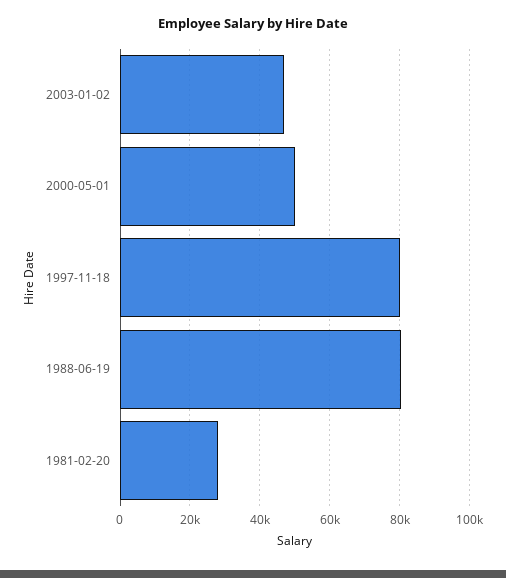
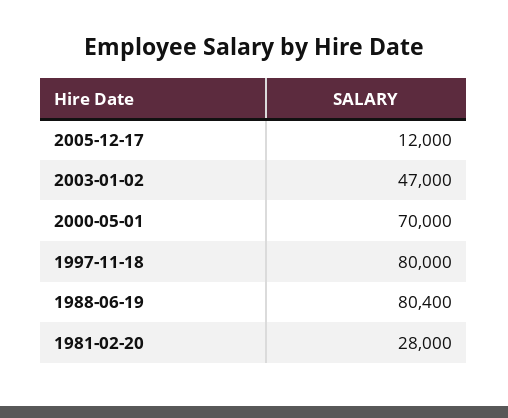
2000-05-01: 50000 -> 70000
2005-12-17: none -> 12000

